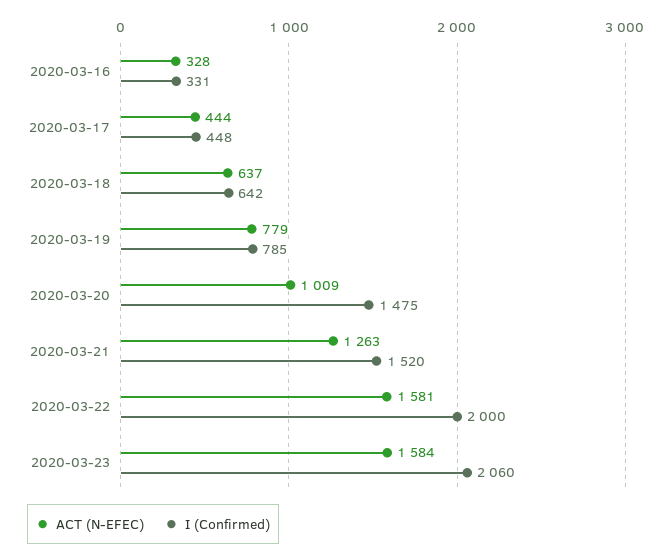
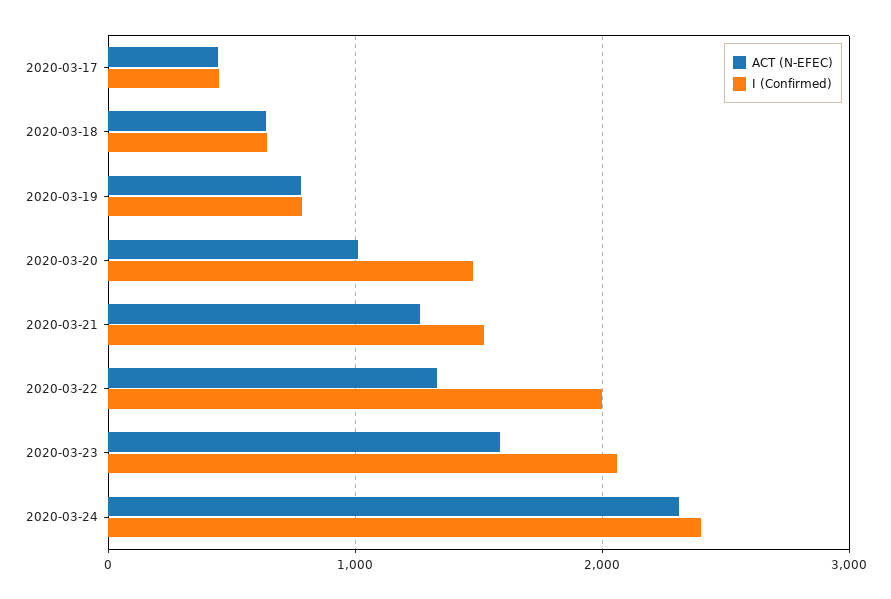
ACT (N-EFEC), 2020-03-16: 328 -> none
I (Confirmed), 2020-03-16: 331 -> none
ACT (N-EFEC), 2020-03-22: 1581 -> 1300
ACT (N-EFEC), 2020-03-24: none -> 2300
I (Confirmed), 2020-03-24: none -> 2400

